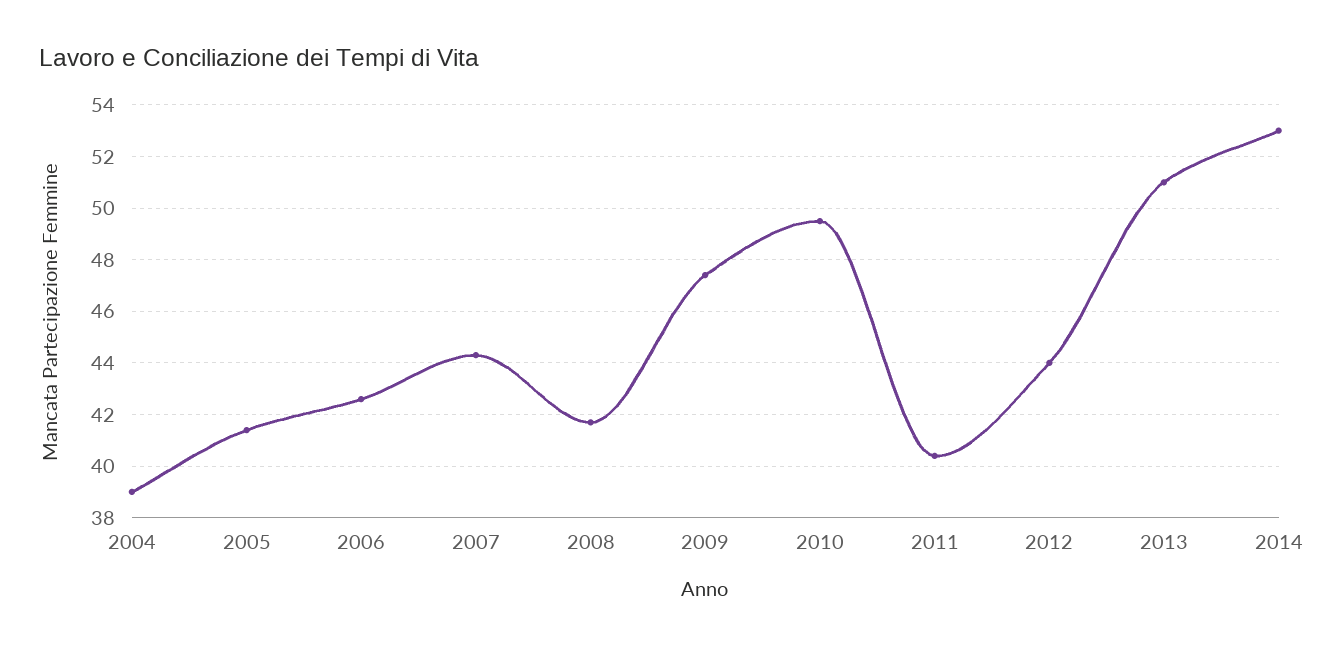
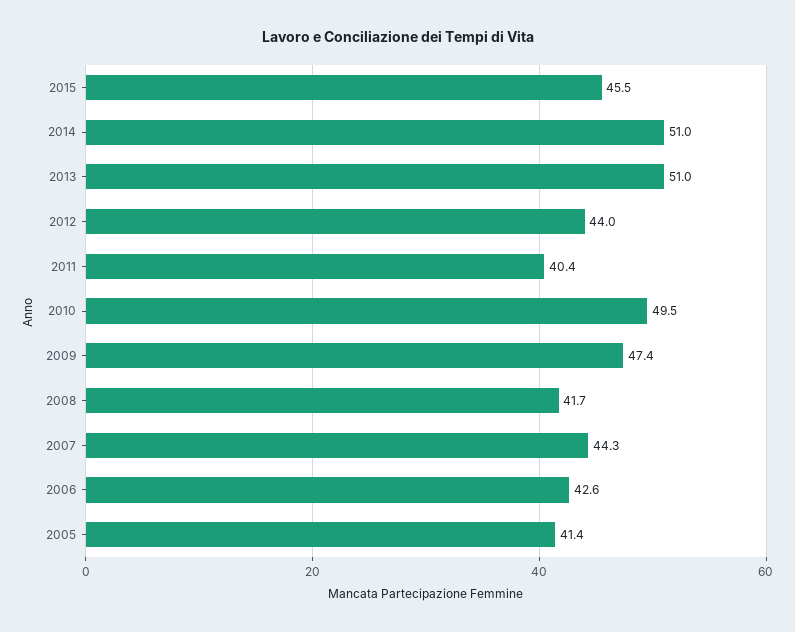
2004: 39 -> none
2014: 53 -> 51
2015: none -> 45.5

